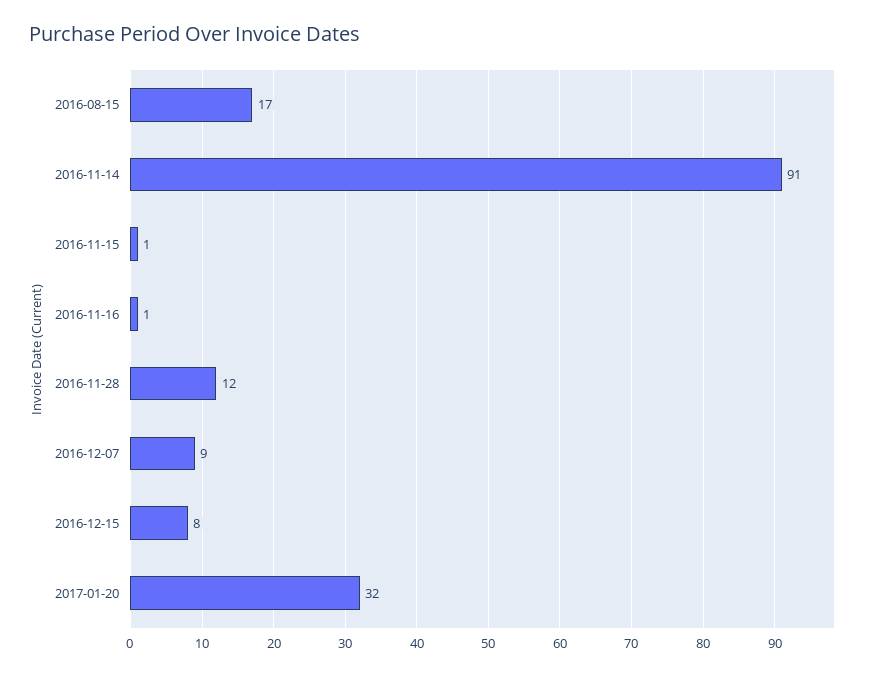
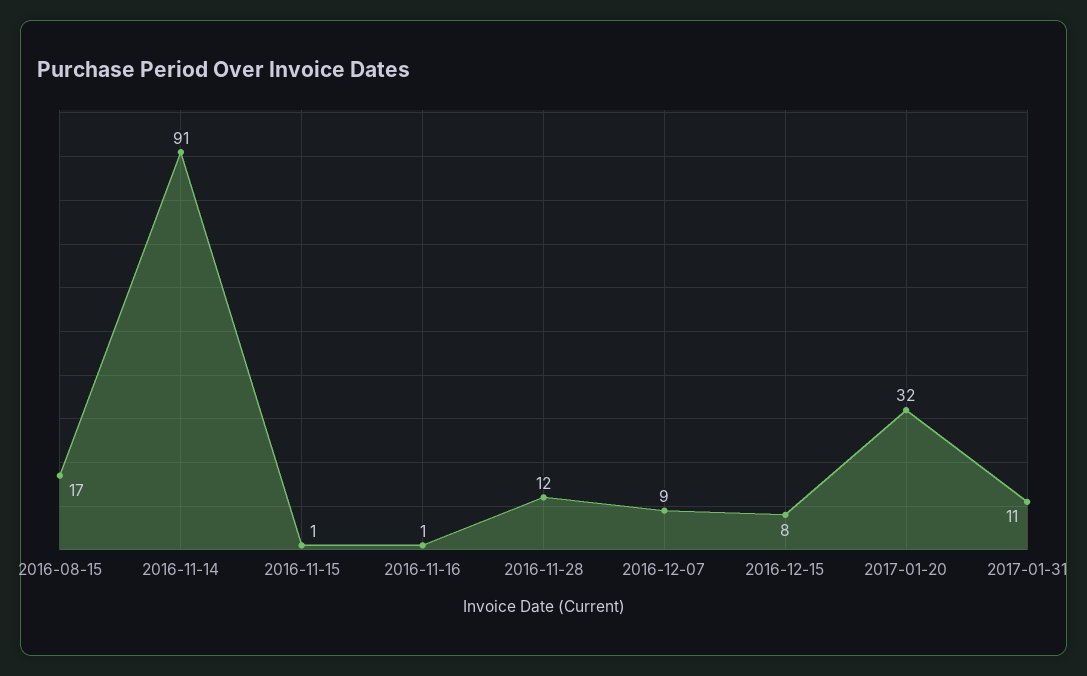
2017-01-31: none -> 11

